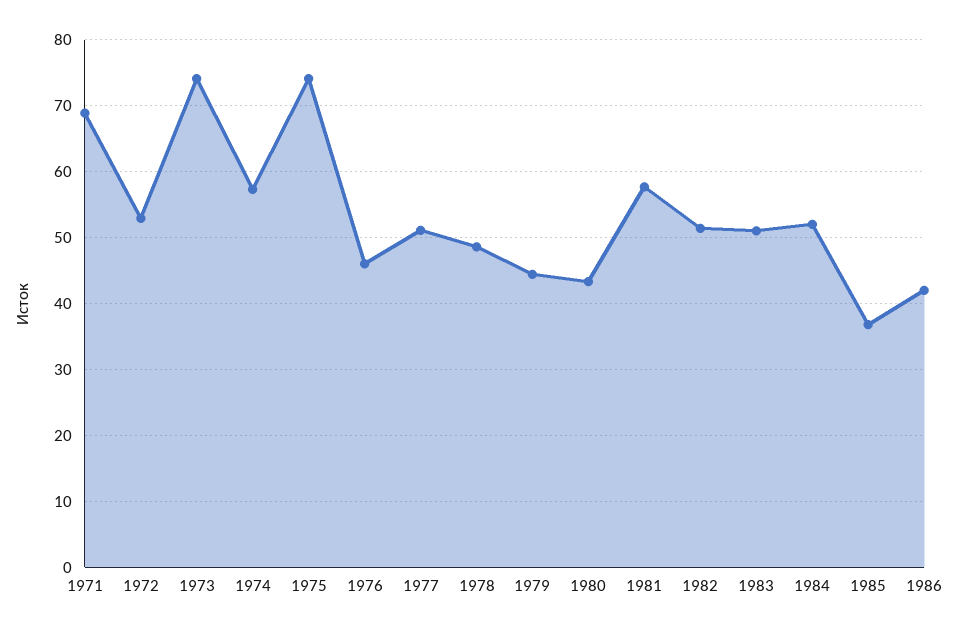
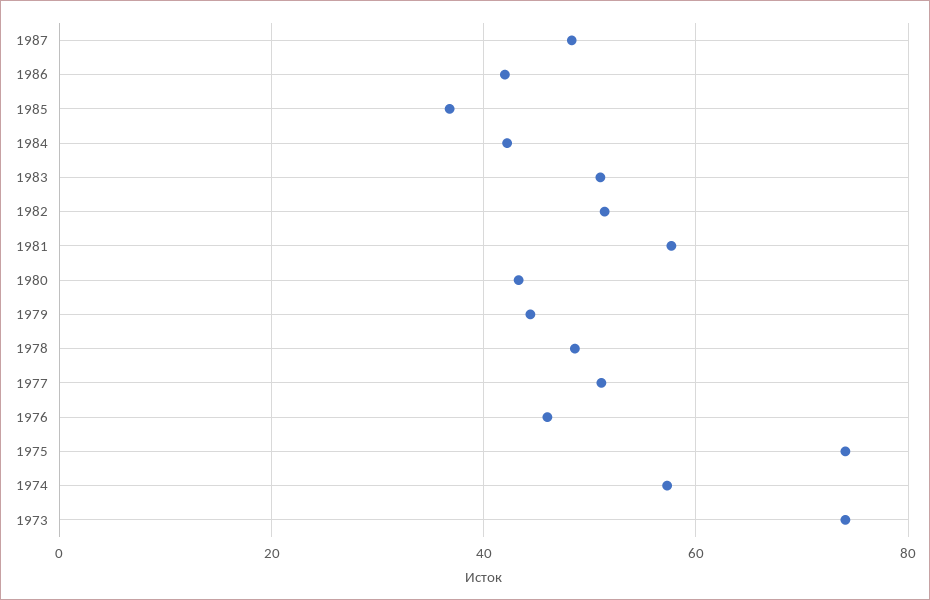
1971: 69 -> none
1972: 53 -> none
1984: 52 -> 42
1987: none -> 48

